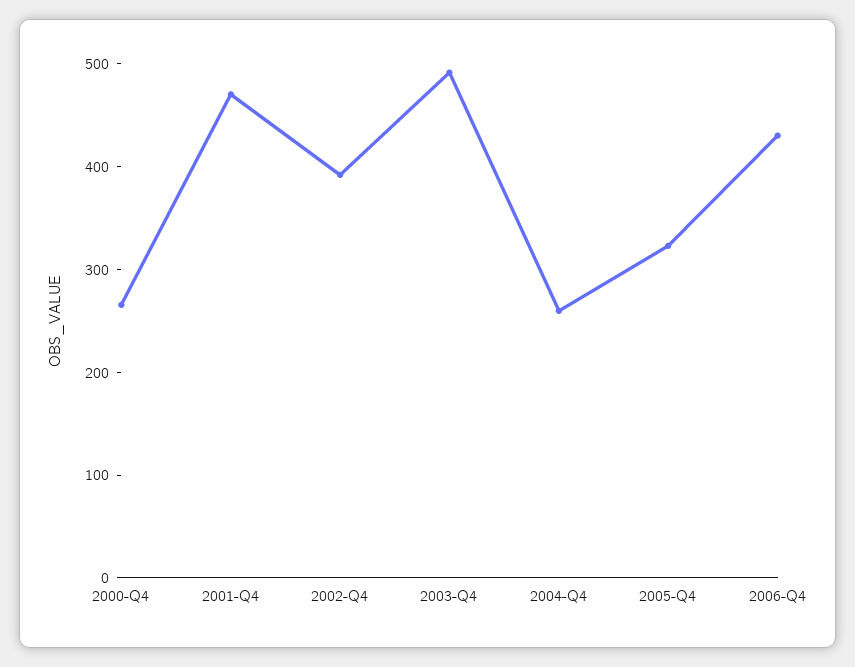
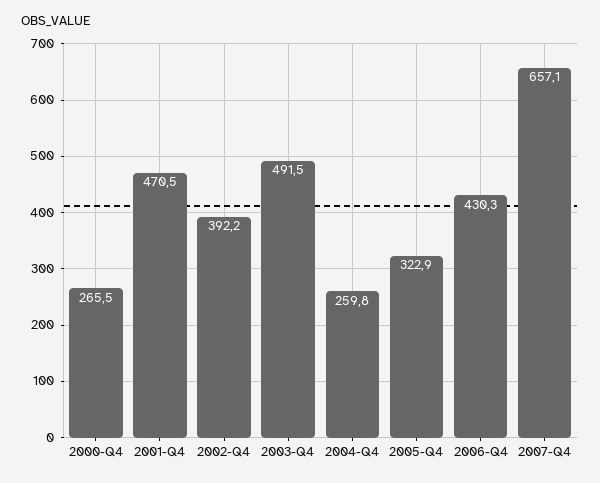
2007-Q4: none -> 657.1

